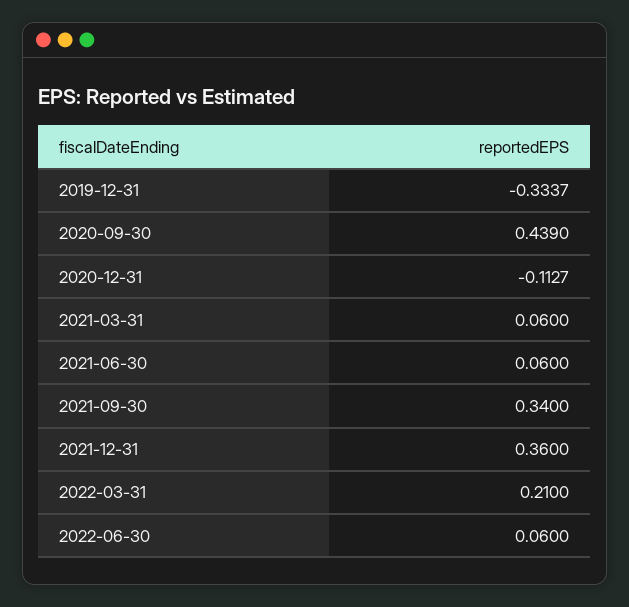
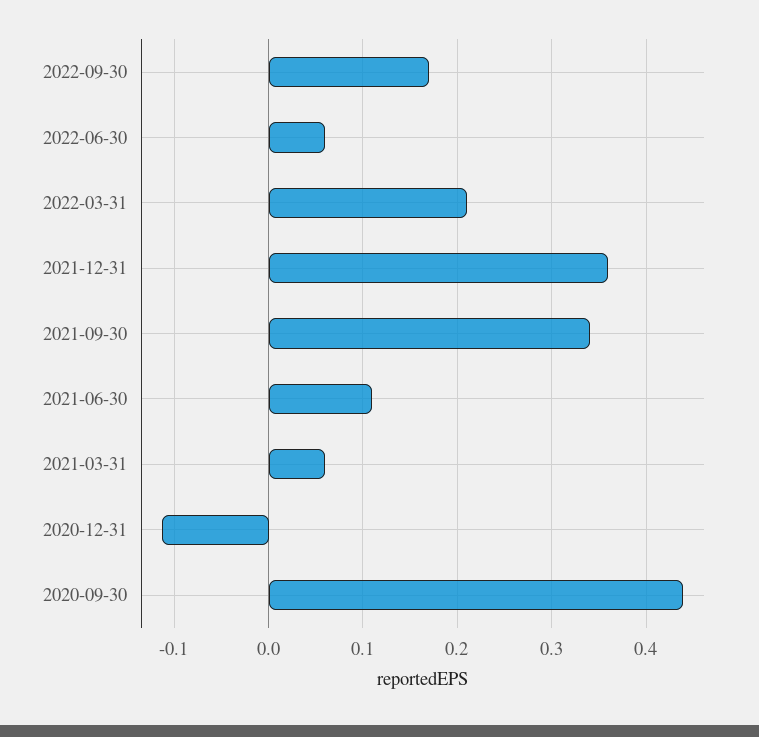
2019-12-31: -0.3337 -> none
2021-06-30: 0.06 -> 0.11
2022-09-30: none -> 0.17

